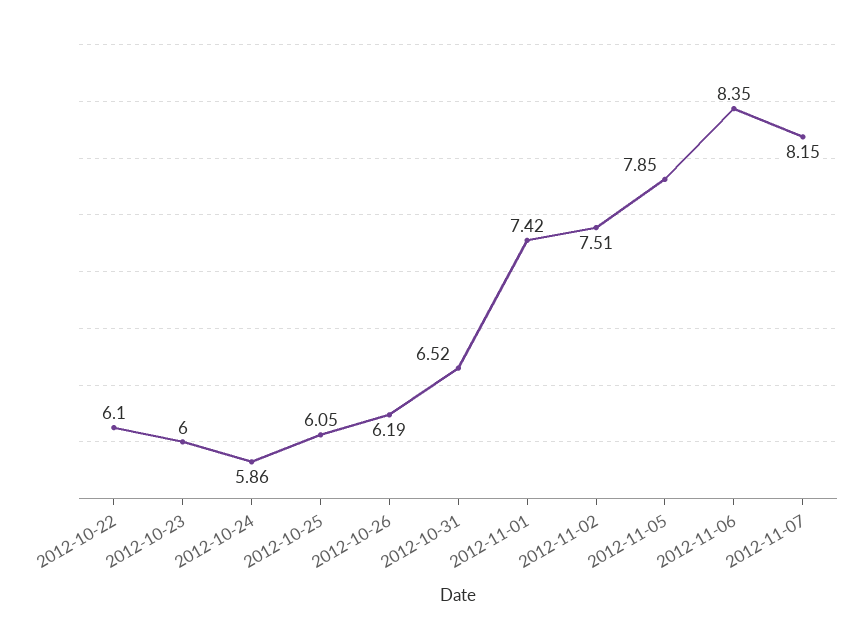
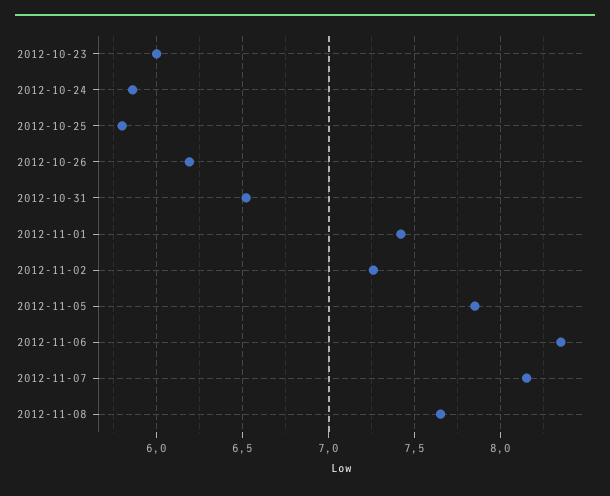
2012-10-22: 6.1 -> none
2012-10-25: 6.05 -> 5.8
2012-11-02: 7.51 -> 7.25
2012-11-08: none -> 7.65

